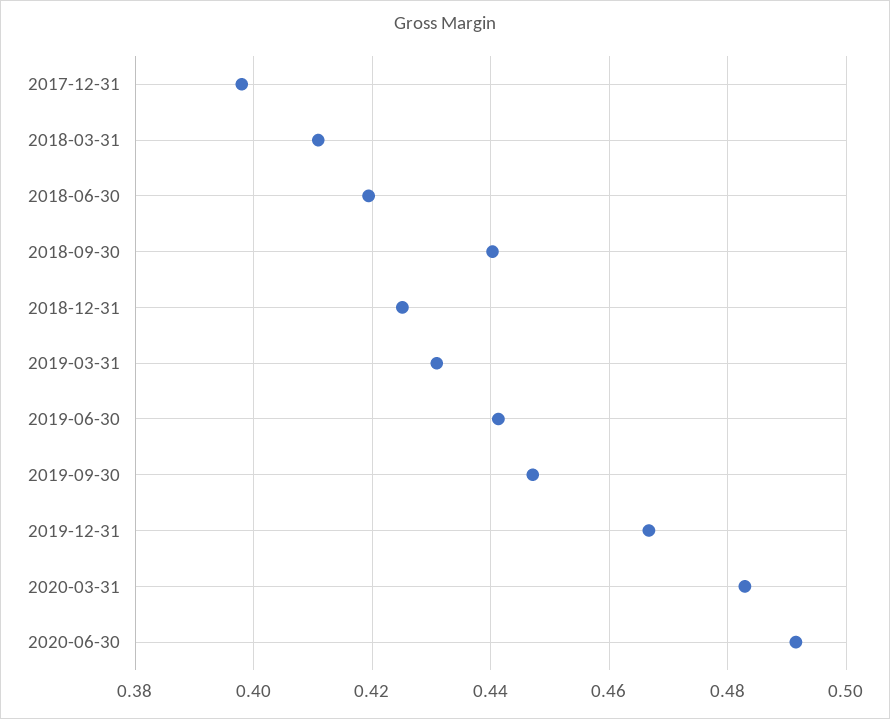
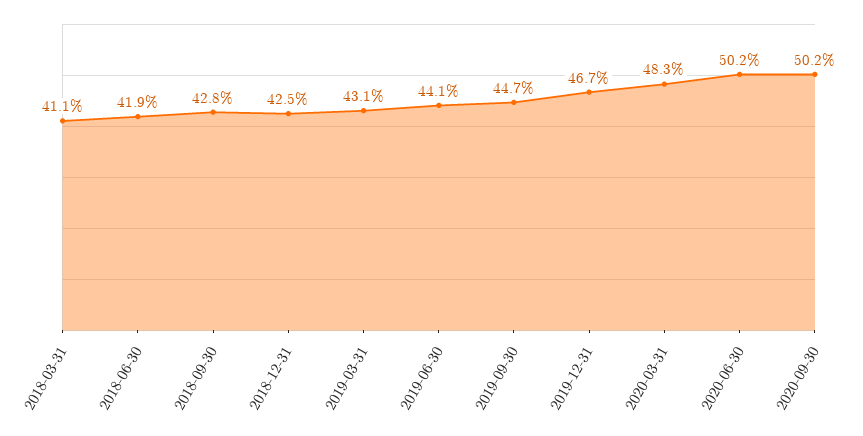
2017-12-31: 0.398 -> none
2018-09-30: 0.44 -> 0.428
2020-06-30: 0.492 -> 0.502
2020-09-30: none -> 0.502

